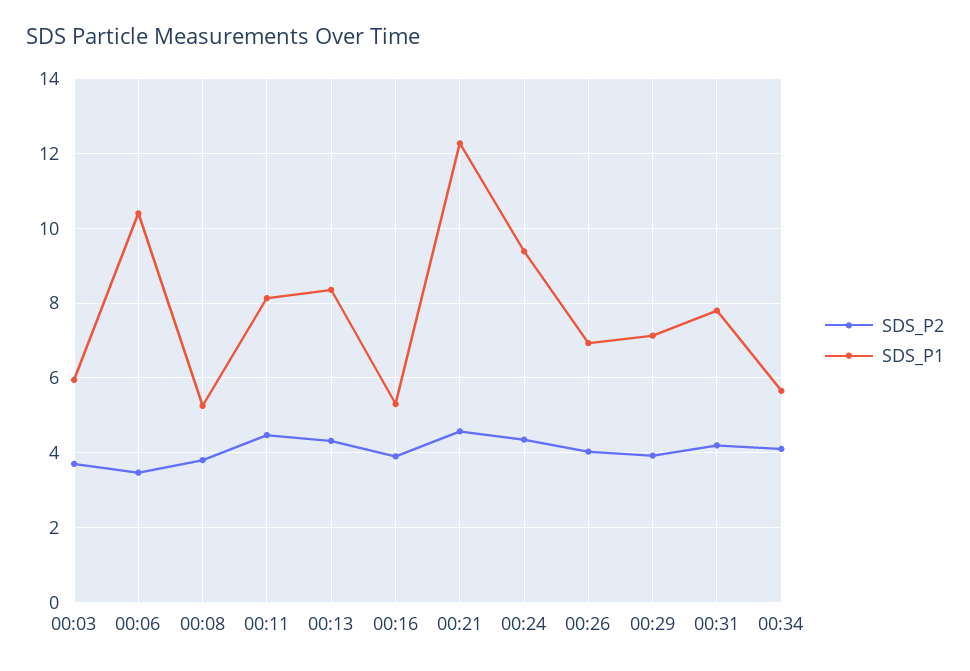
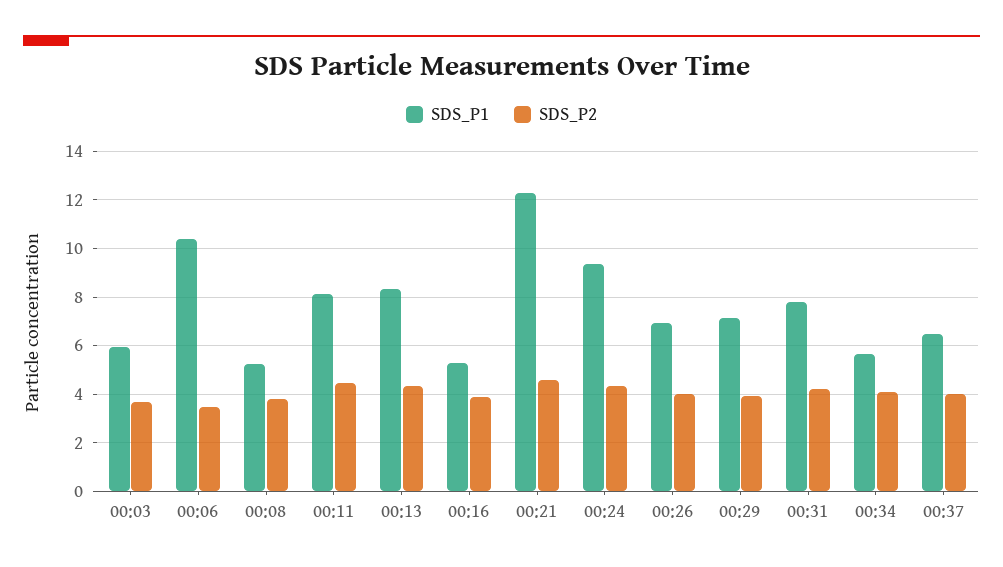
SDS_P1, 00:37: none -> 6.5
SDS_P2, 00:37: none -> 4

